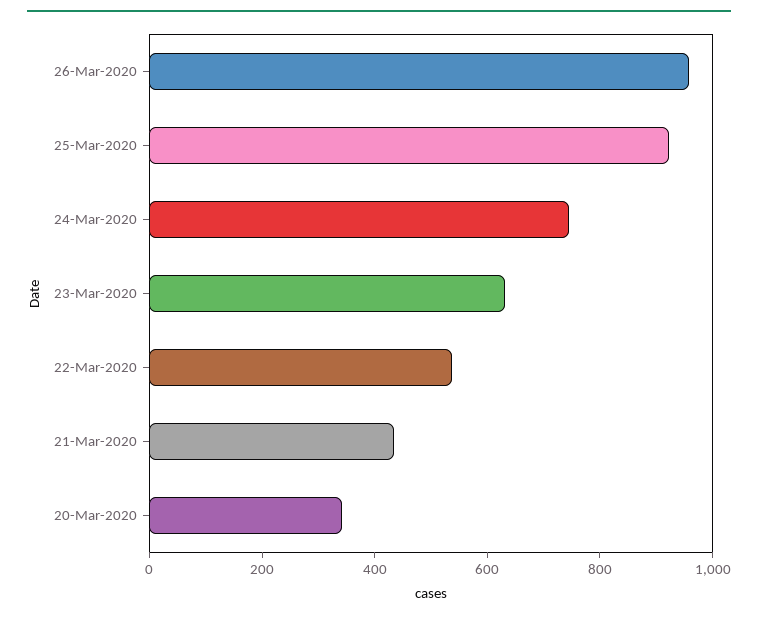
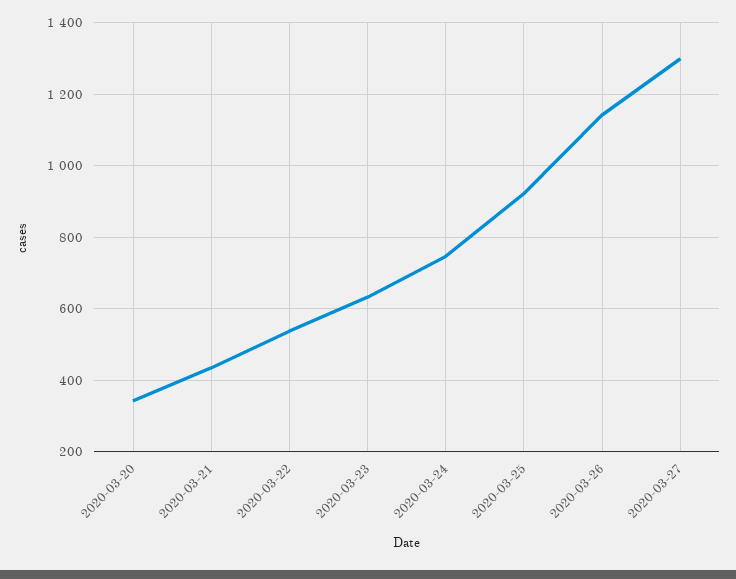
26-Mar-2020: 950 -> 1140
2020-03-27: none -> 1300

